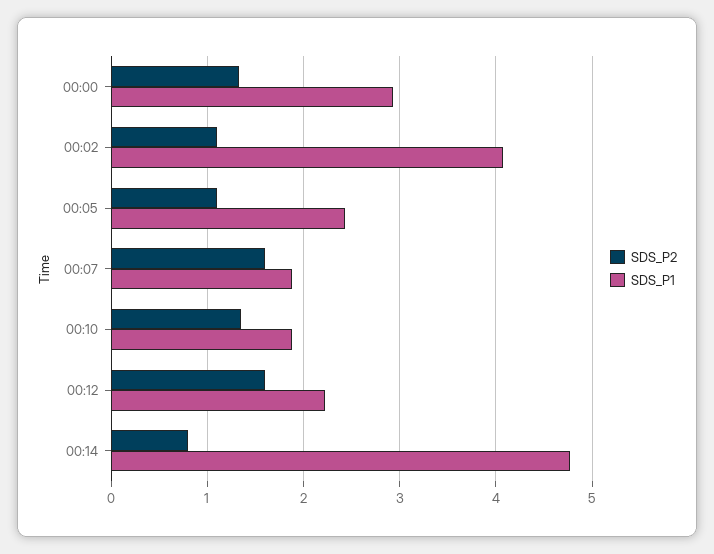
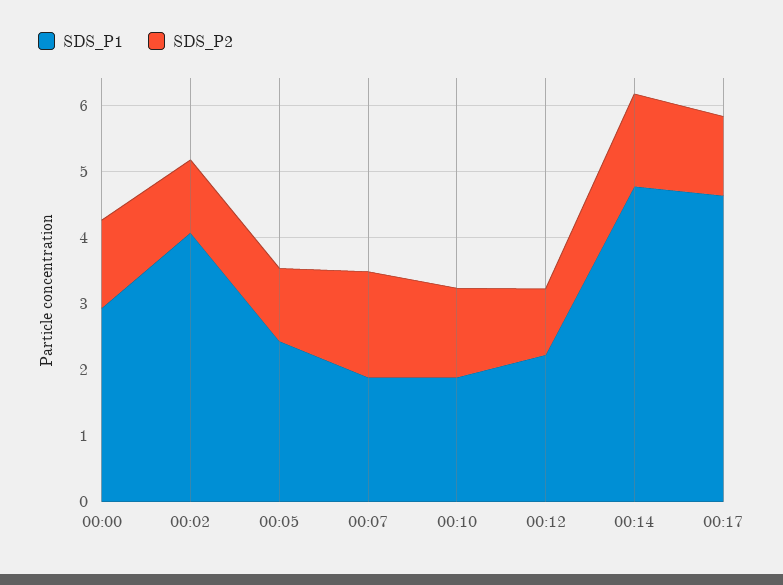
SDS_P2, 00:12: 1.6 -> 1
SDS_P2, 00:14: 0.8 -> 1.4
SDS_P1, 00:17: none -> 4.6
SDS_P2, 00:17: none -> 1.2

